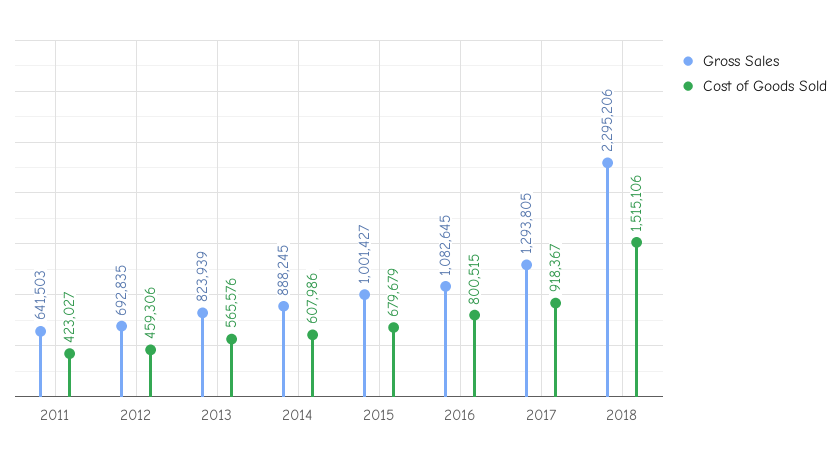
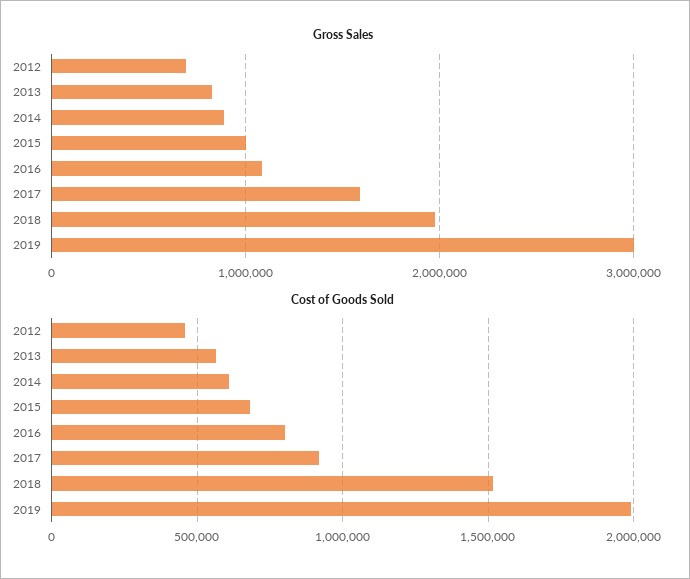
Gross Sales, 2011: 641503 -> none
Cost of Goods Sold, 2011: 423027 -> none
Gross Sales, 2017: 1293805 -> 1600000
Gross Sales, 2018: 2295206 -> 2000000
Gross Sales, 2019: none -> 3000000
Cost of Goods Sold, 2019: none -> 2000000

